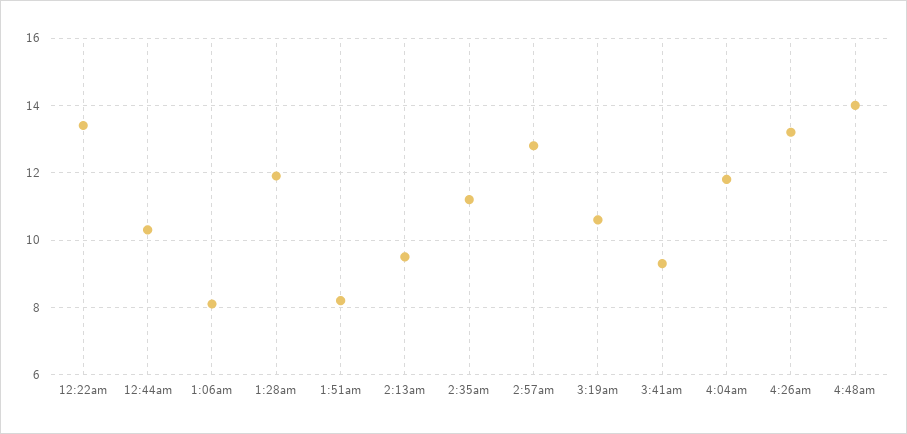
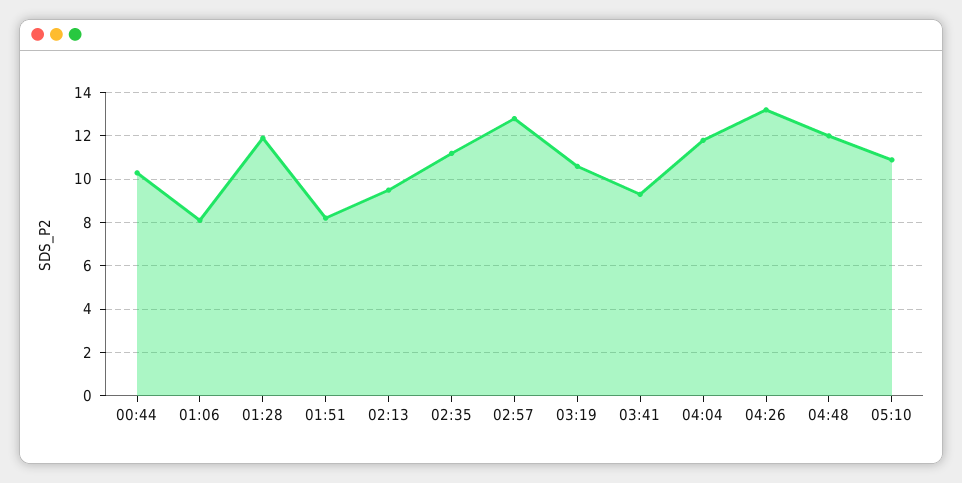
12:22am: 13.5 -> none
4:48am: 14 -> 12
05:10: none -> 11

